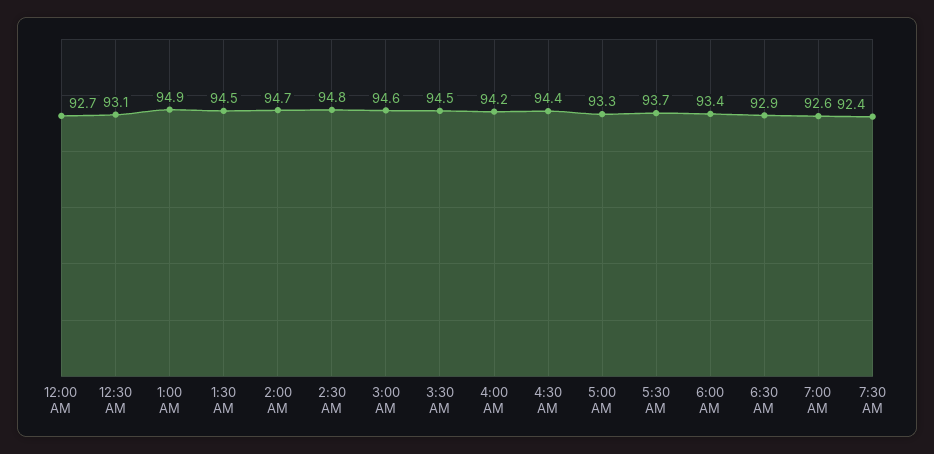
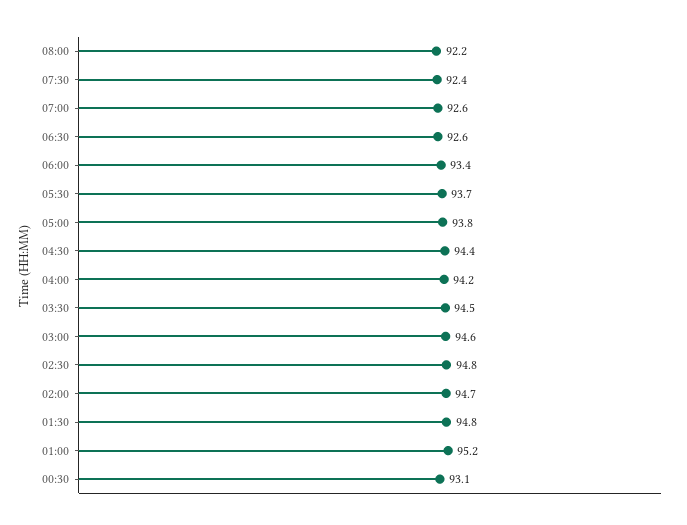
12:00 AM: 92.7 -> none
1:00 AM: 94.9 -> 95.2
1:30 AM: 94.5 -> 94.8
5:00 AM: 93.3 -> 93.8
6:30 AM: 92.9 -> 92.6
08:00: none -> 92.2

